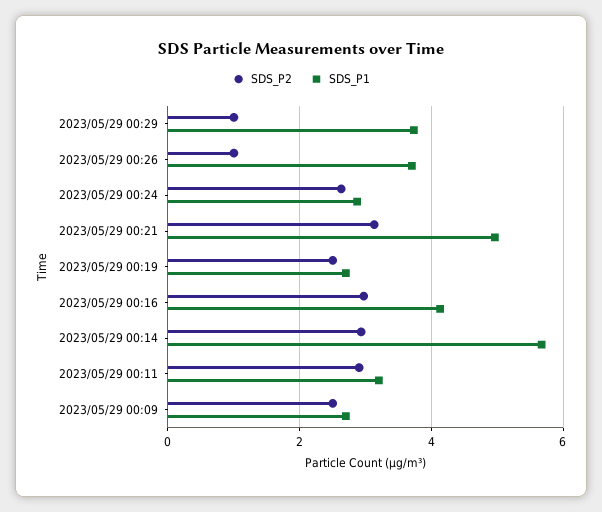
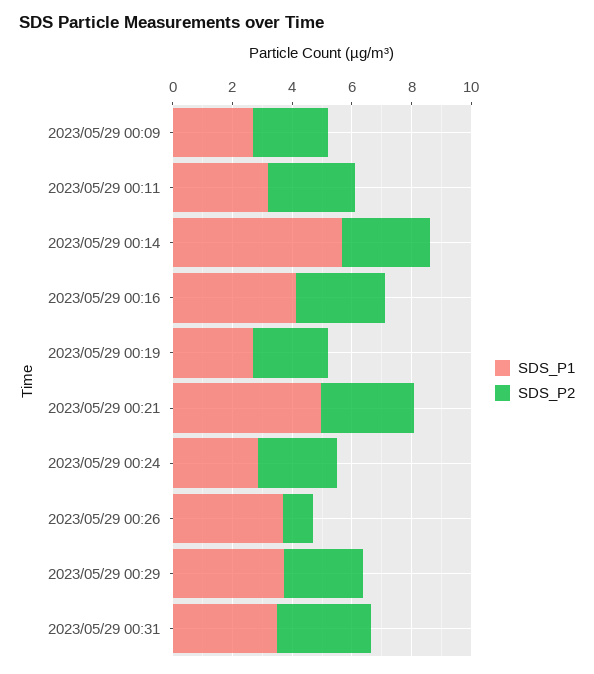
SDS_P2, 2023/05/29 00:29: 1 -> 2.5
SDS_P1, 2023/05/29 00:31: none -> 3.5
SDS_P2, 2023/05/29 00:31: none -> 3

